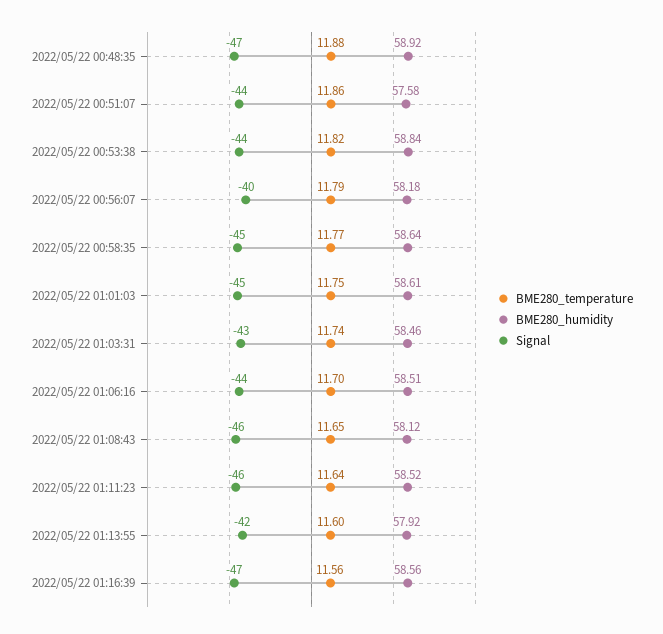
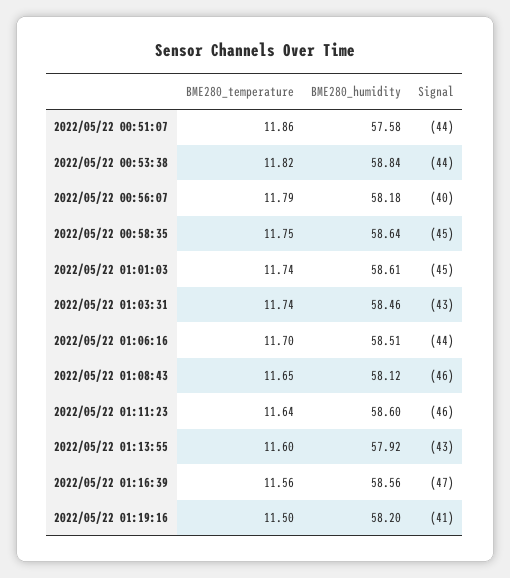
BME280_temperature, 2022/05/22 00:48:35: 11.88 -> none
BME280_humidity, 2022/05/22 00:48:35: 58.92 -> none
Signal, 2022/05/22 00:48:35: -47 -> none
BME280_temperature, 2022/05/22 00:58:35: 11.77 -> 11.75
BME280_temperature, 2022/05/22 01:01:03: 11.75 -> 11.74
BME280_humidity, 2022/05/22 01:11:23: 58.52 -> 58.6
Signal, 2022/05/22 01:13:55: -42 -> -43
BME280_temperature, 2022/05/22 01:19:16: none -> 11.5
BME280_humidity, 2022/05/22 01:19:16: none -> 58.2
Signal, 2022/05/22 01:19:16: none -> -41

